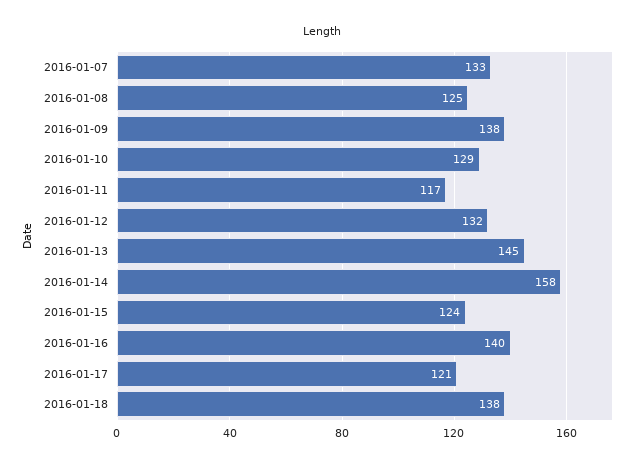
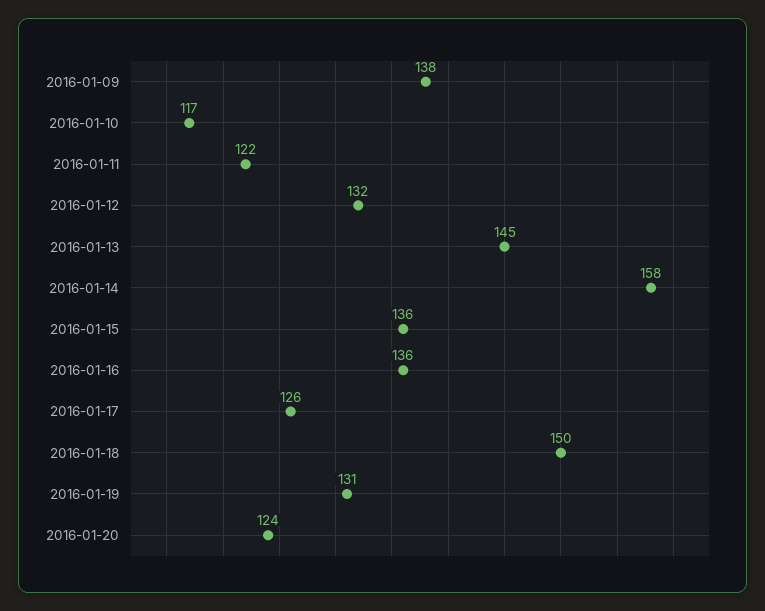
2016-01-07: 133 -> none
2016-01-08: 125 -> none
2016-01-10: 129 -> 117
2016-01-11: 117 -> 122
2016-01-15: 124 -> 136
2016-01-16: 140 -> 136
2016-01-17: 121 -> 126
2016-01-18: 138 -> 150
2016-01-19: none -> 131
2016-01-20: none -> 124

